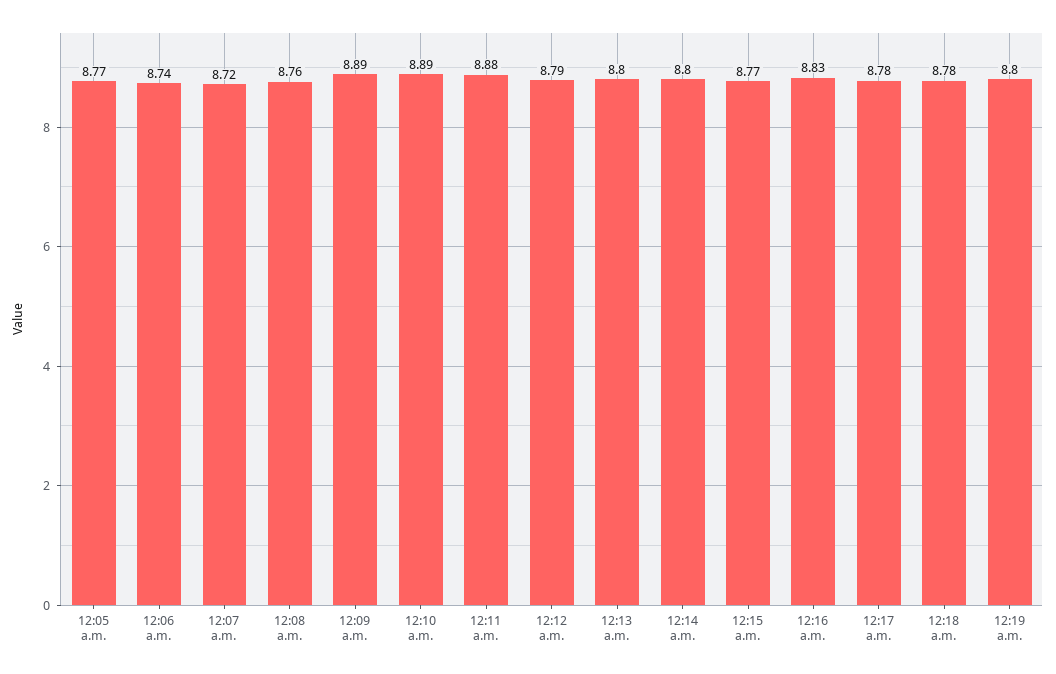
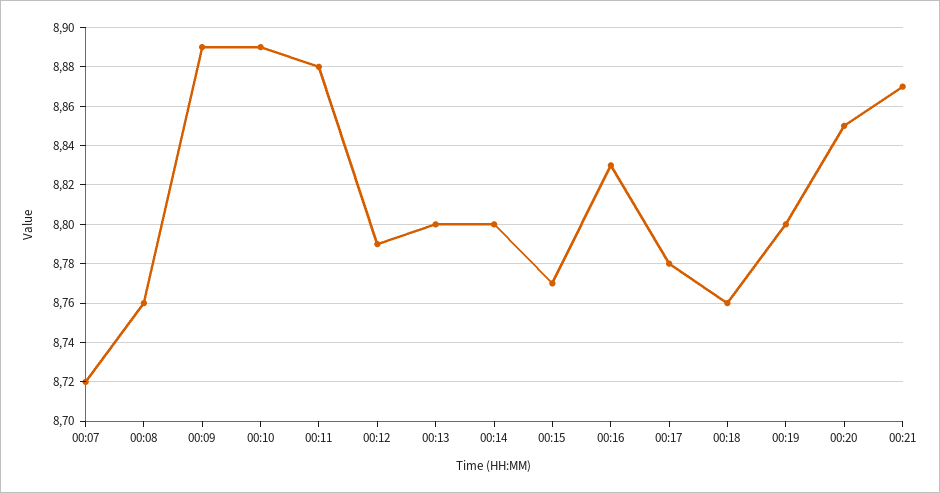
12:05 a.m.: 8.77 -> none
12:06 a.m.: 8.74 -> none
12:18 a.m.: 8.78 -> 8.76
00:20: none -> 8.85
00:21: none -> 8.87

